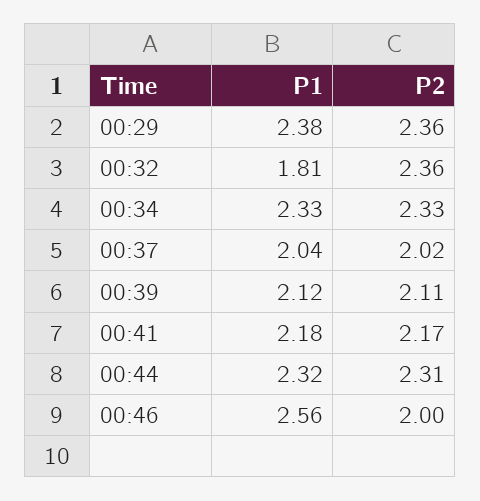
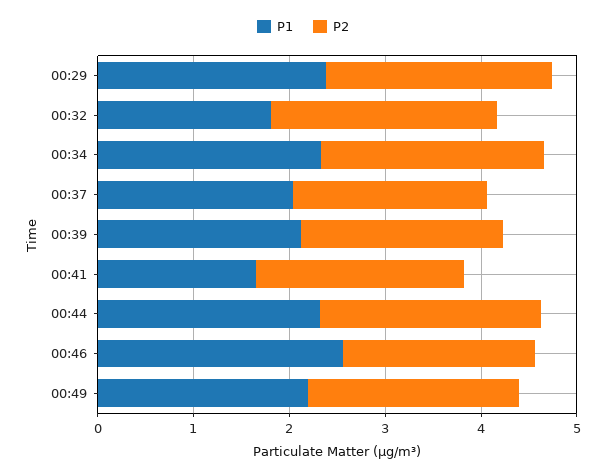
P1, 00:41: 2.18 -> 1.6
P1, 00:49: none -> 2.2
P2, 00:49: none -> 2.2

